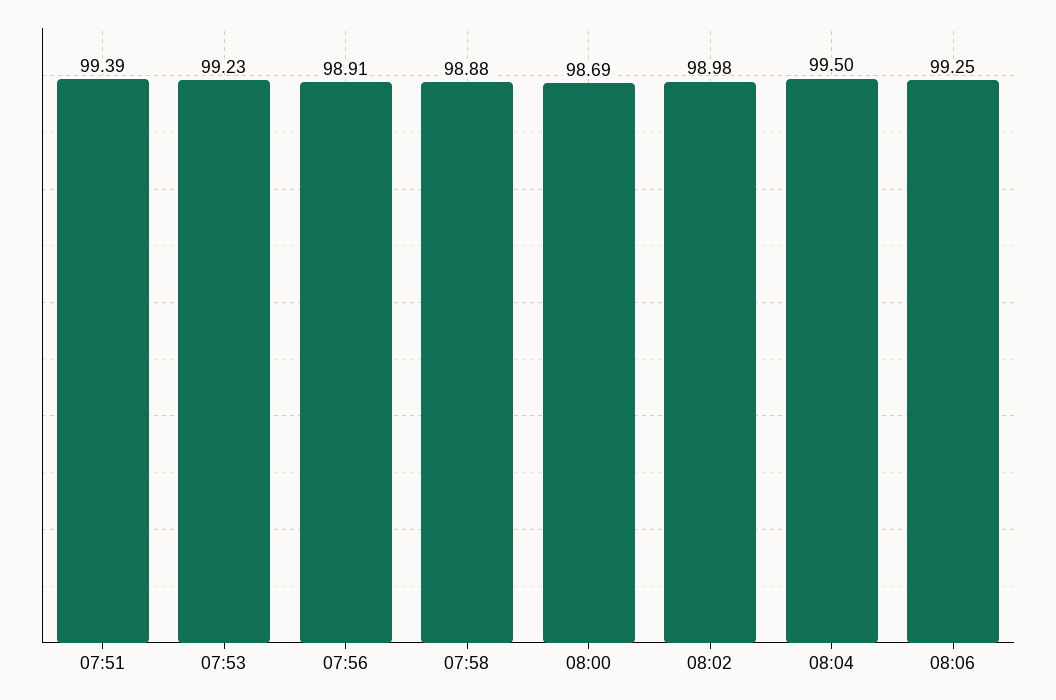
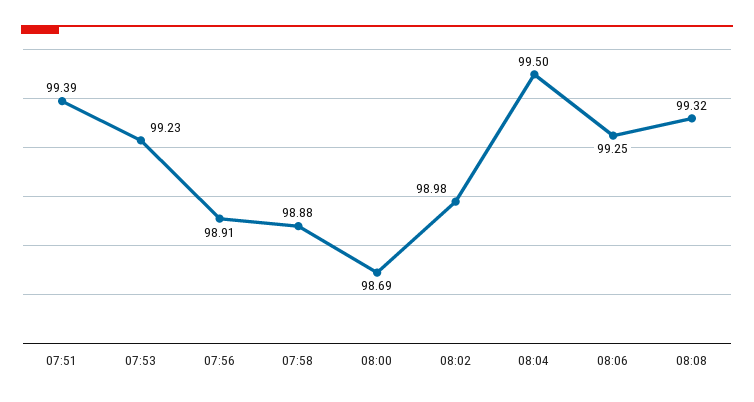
08:08: none -> 99.32

